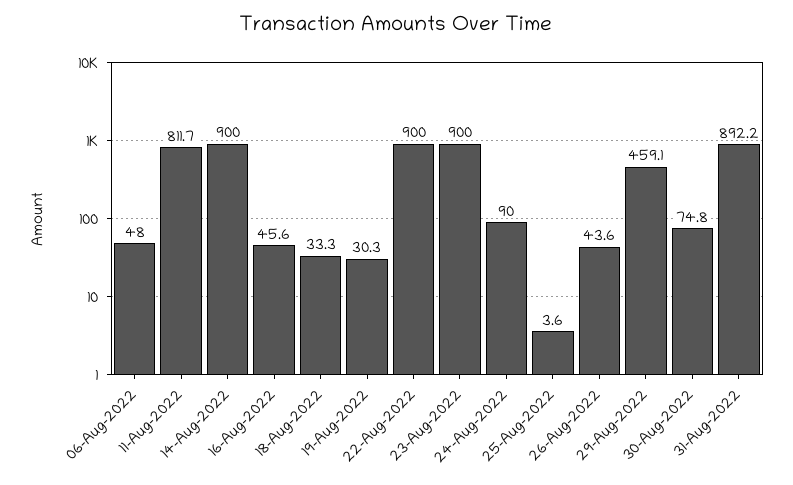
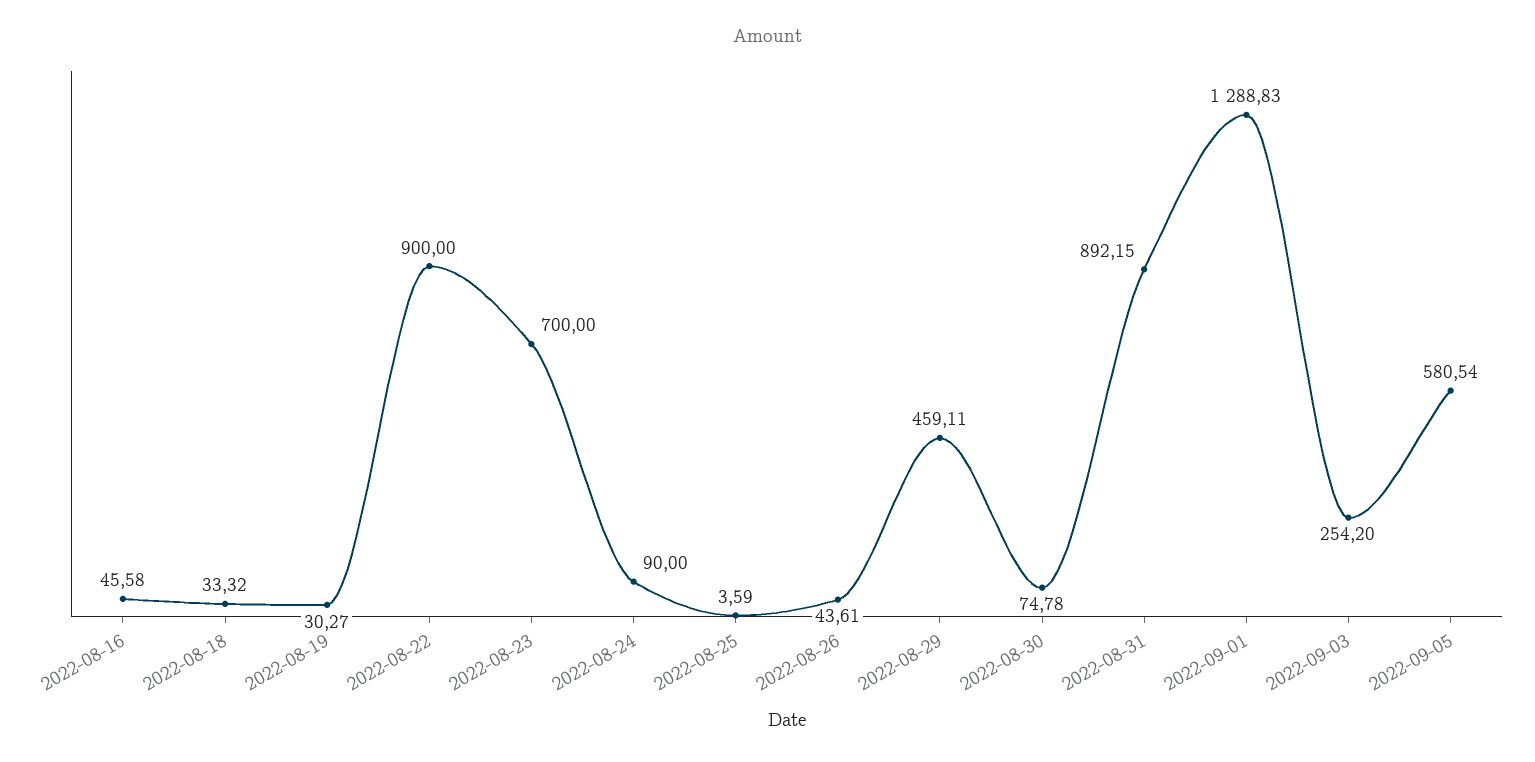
06-Aug-2022: 48 -> none
11-Aug-2022: 811.7 -> none
14-Aug-2022: 900 -> none
23-Aug-2022: 900 -> 700
2022-09-01: none -> 1288.83
2022-09-03: none -> 254.2
2022-09-05: none -> 580.54

